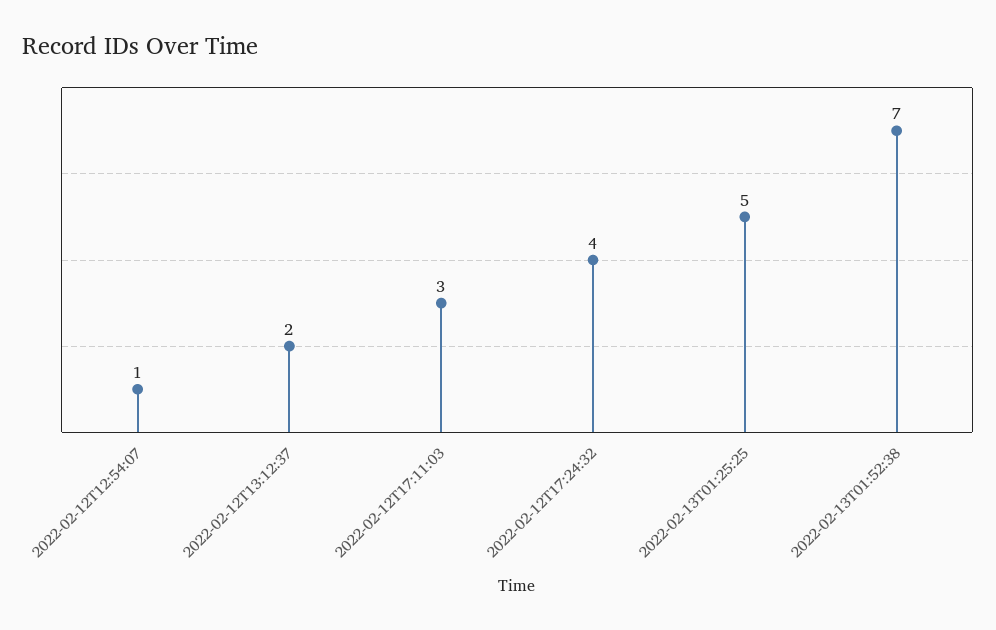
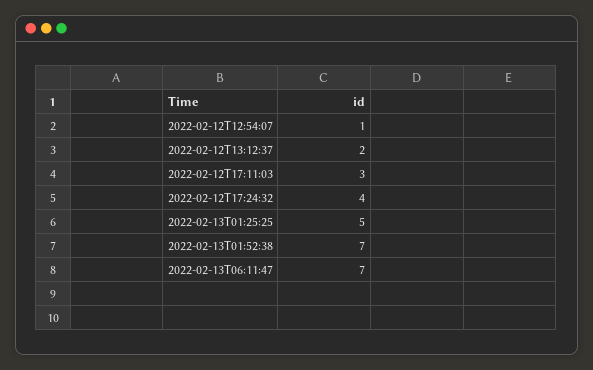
2022-02-13T06:11:47: none -> 7

